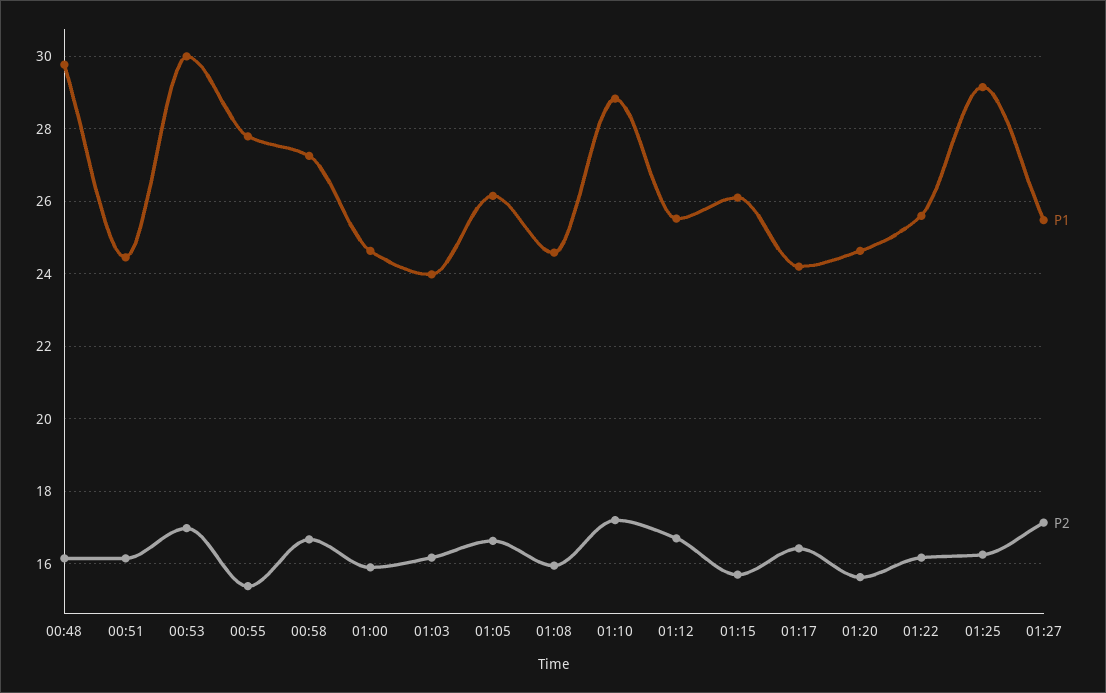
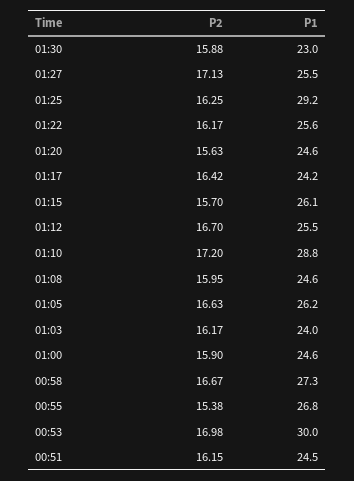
P1, 00:48: 29.8 -> none
P2, 00:48: 16.2 -> none
P1, 00:55: 27.8 -> 26.8
P2, 01:30: none -> 15.88
P1, 01:30: none -> 23

